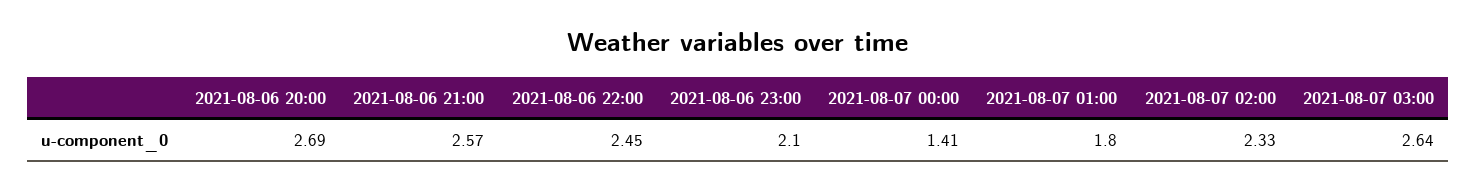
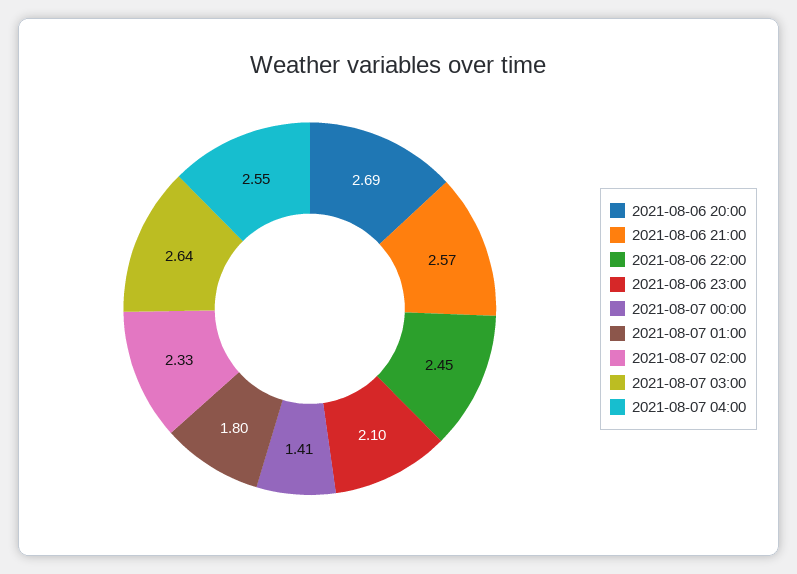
2021-08-07 04:00: none -> 2.55

